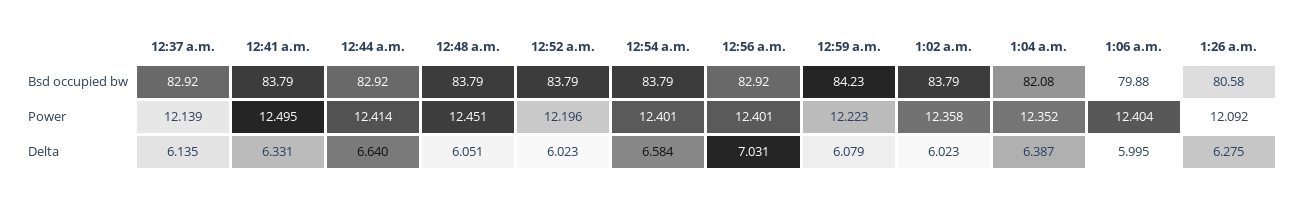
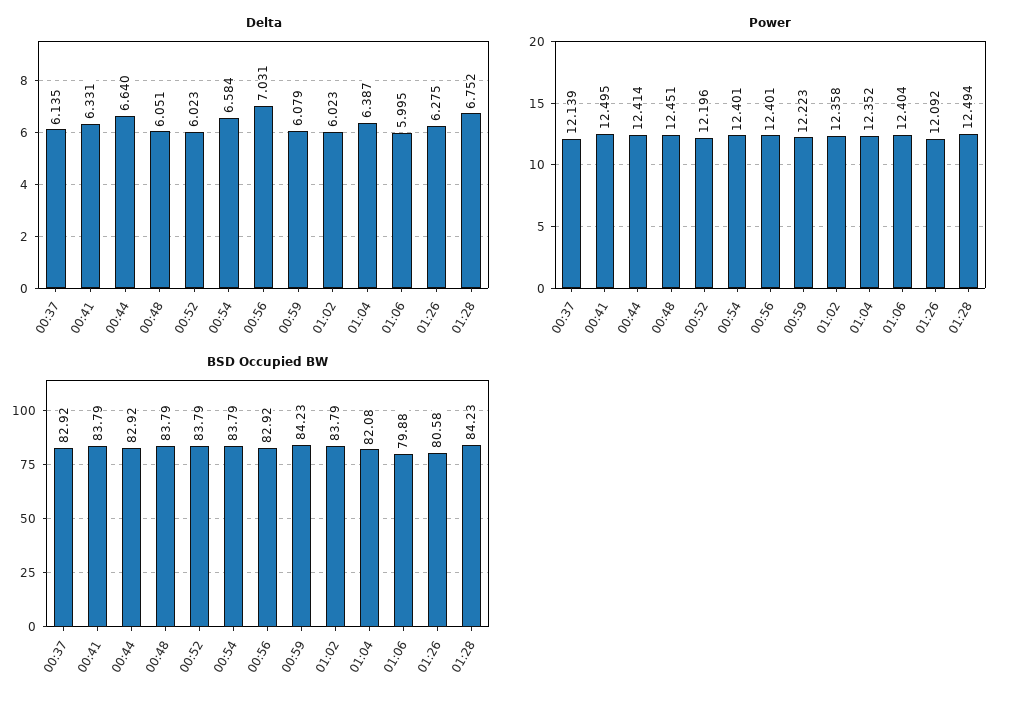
Delta, 01:28: none -> 6.752
Power, 01:28: none -> 12.494
Bsd occupied bw, 01:28: none -> 84.23

